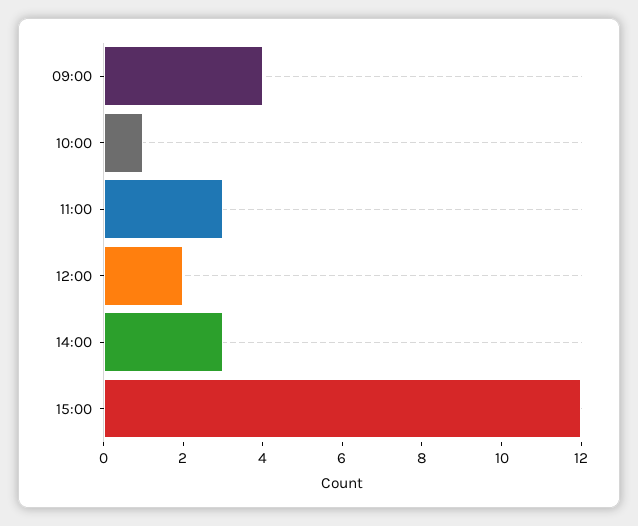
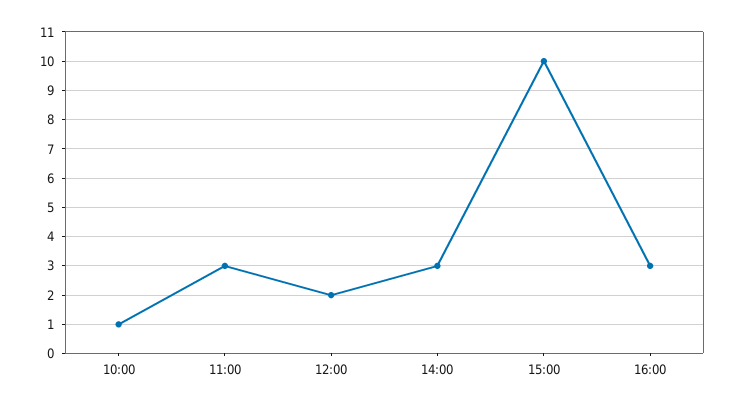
09:00: 4 -> none
15:00: 12 -> 10
16:00: none -> 3

